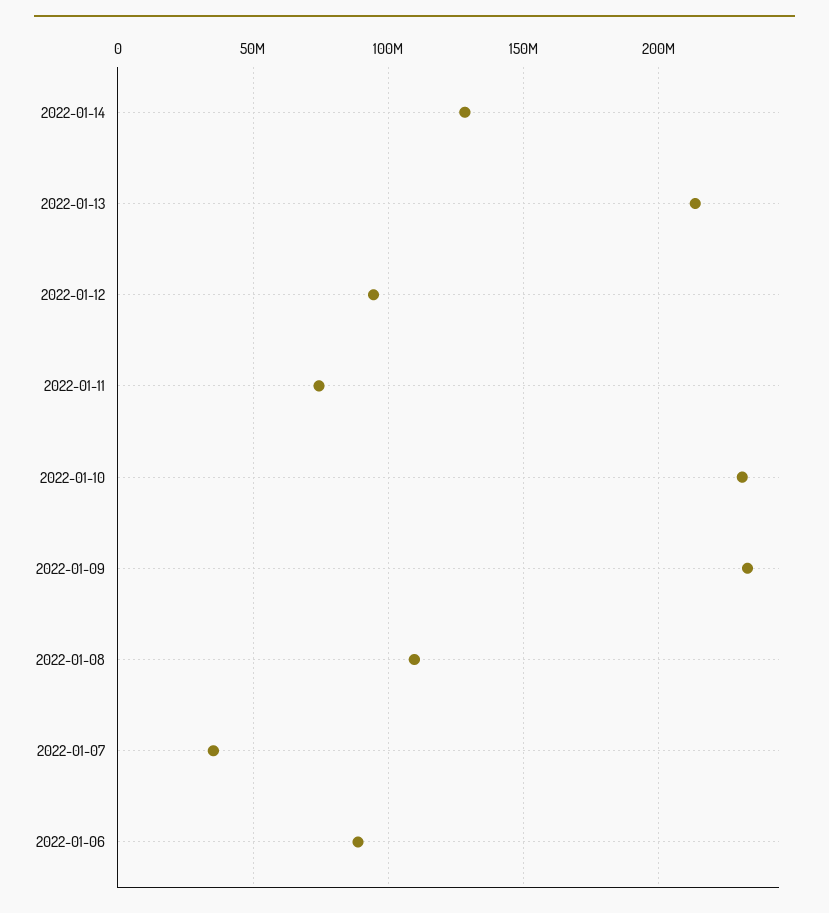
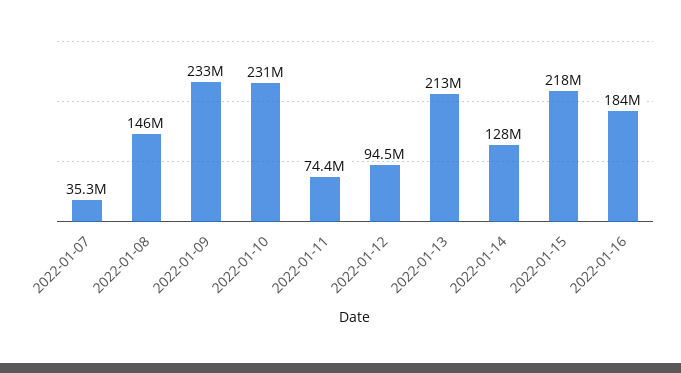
2022-01-08: 110000000 -> 146000000
2022-01-06: 90000000 -> none
2022-01-15: none -> 218000000
2022-01-16: none -> 184000000

